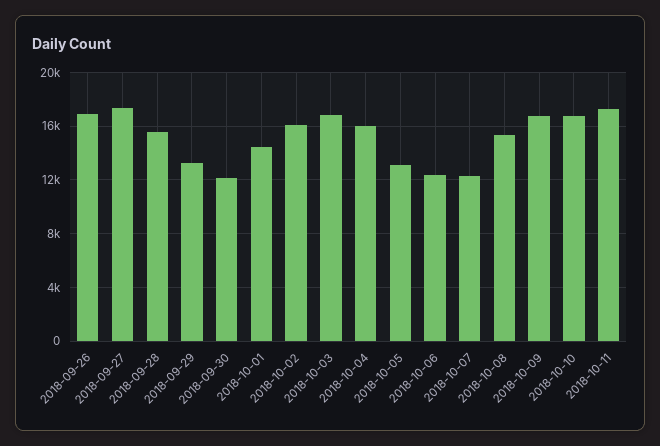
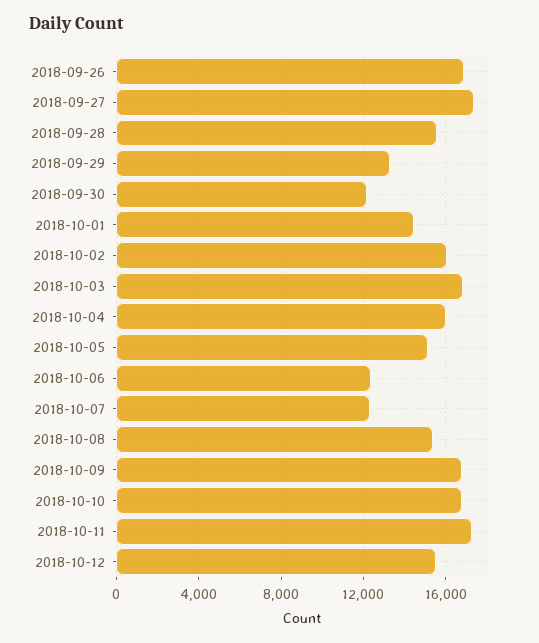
2018-10-05: 13000 -> 15000
2018-10-12: none -> 15500

